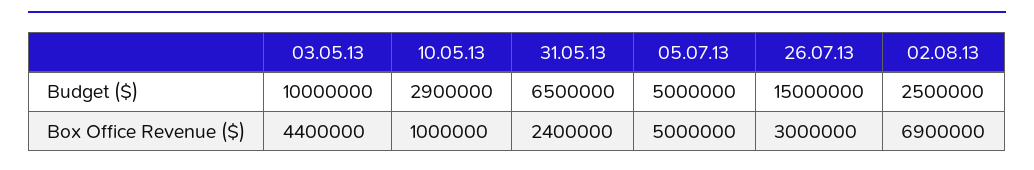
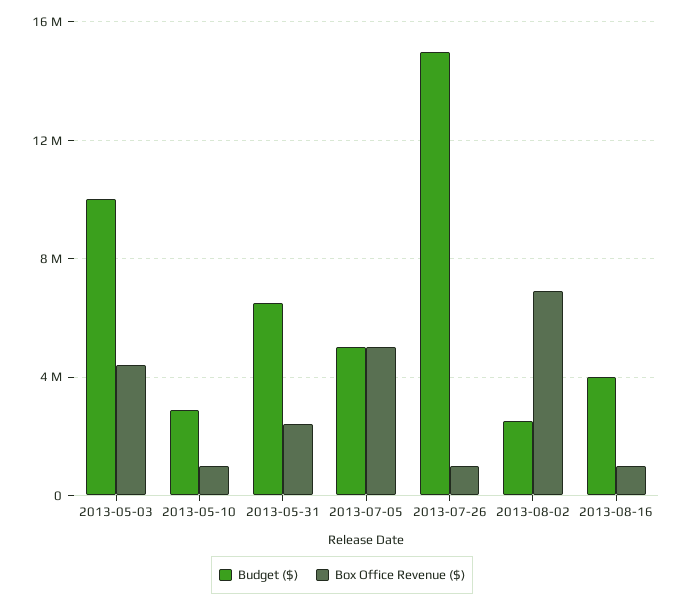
Box Office Revenue ($), 26.07.13: 3000000 -> 1000000
Budget ($), 2013-08-16: none -> 4000000
Box Office Revenue ($), 2013-08-16: none -> 1000000

